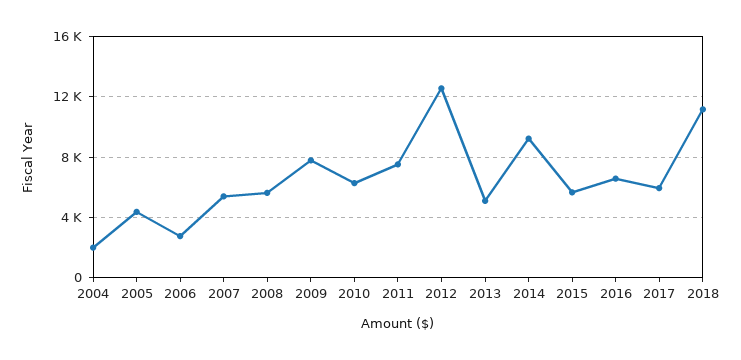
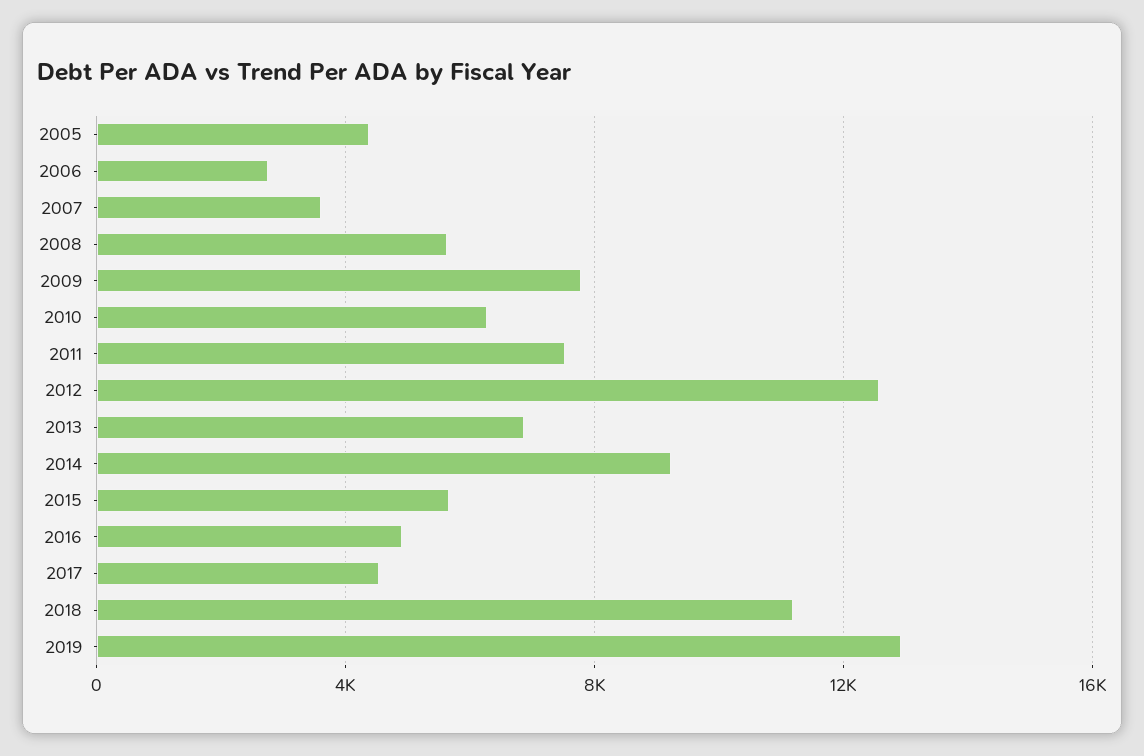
2004: 2000 -> none
2007: 5500 -> 3500
2013: 5000 -> 7000
2016: 6500 -> 5000
2017: 6000 -> 4500
2019: none -> 13000

